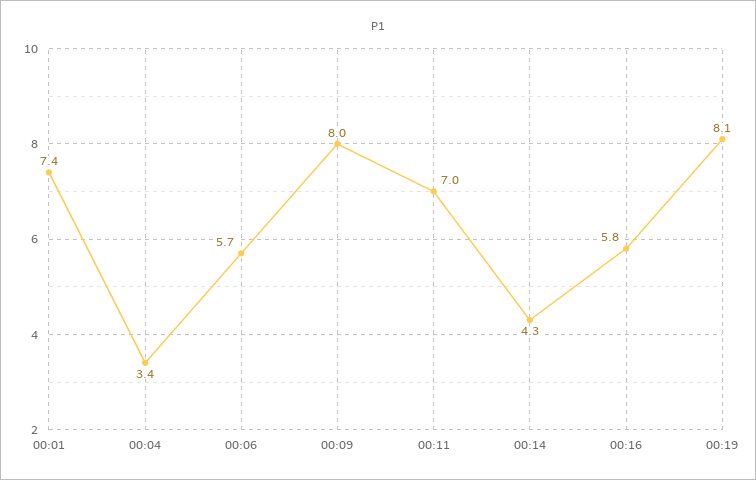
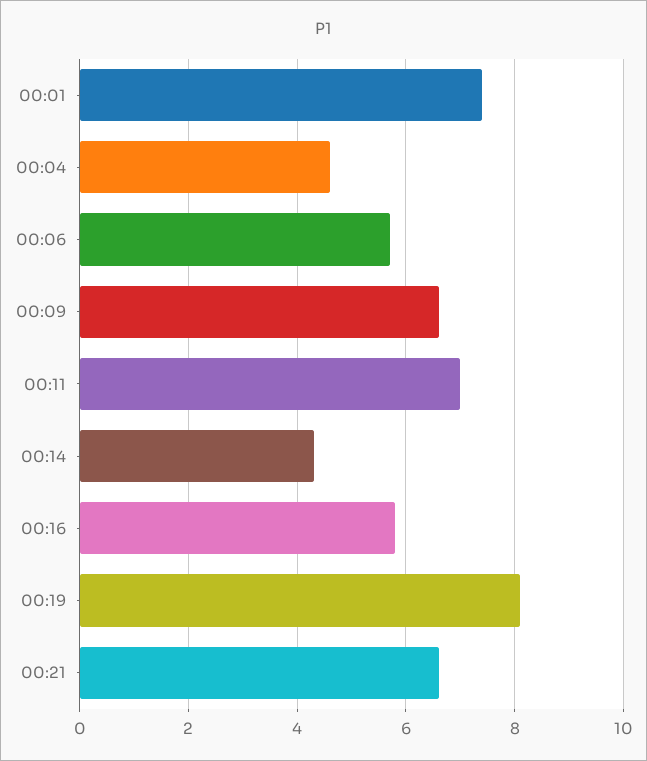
00:04: 3.4 -> 4.5
00:09: 8 -> 6.5
00:21: none -> 6.5

